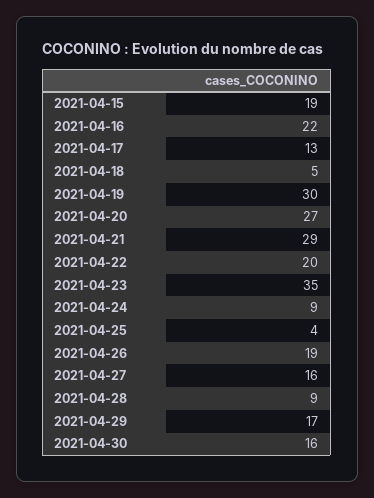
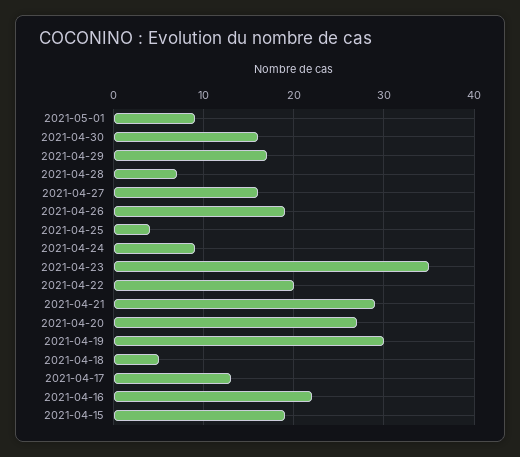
2021-04-28: 9 -> 7
2021-05-01: none -> 9

